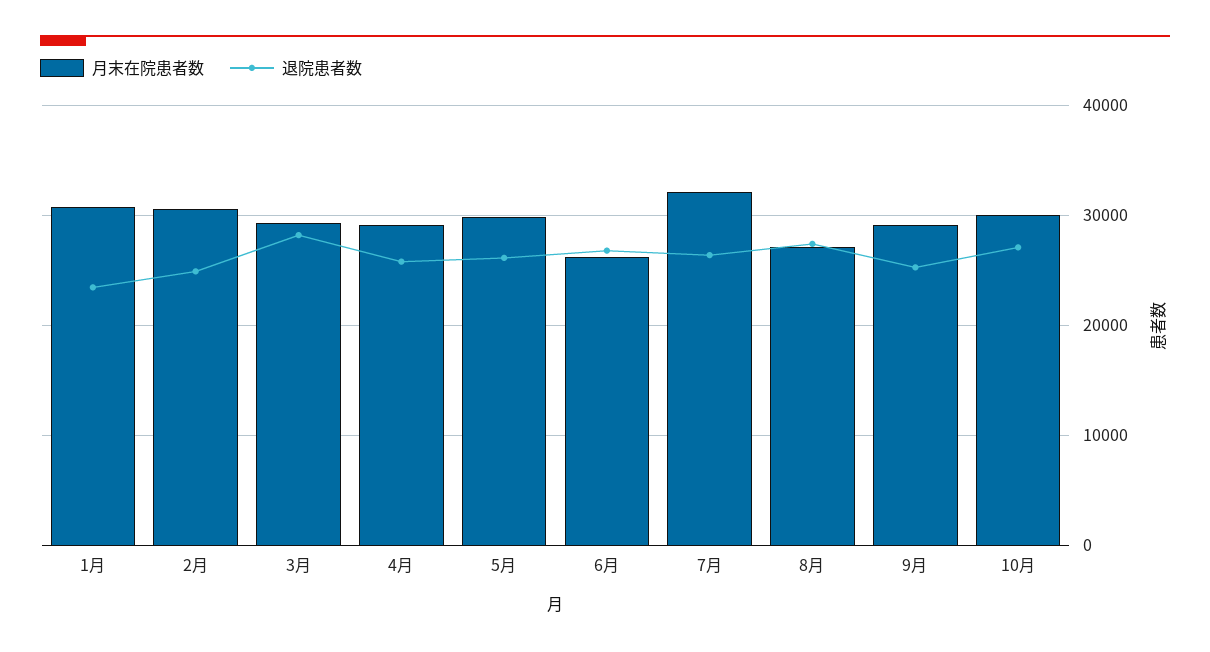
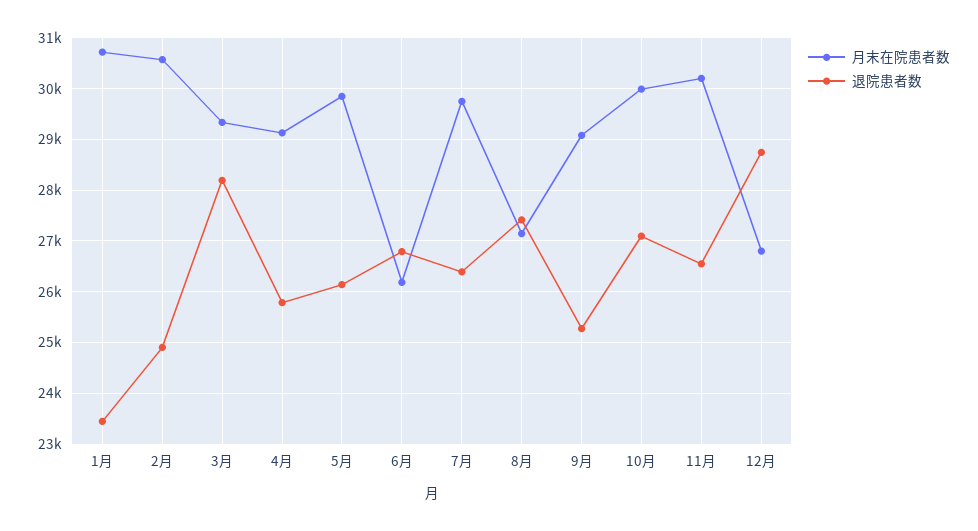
月末在院患者数, 7月: 32000 -> 29800
月末在院患者数, 11月: none -> 30200
退院患者数, 11月: none -> 26600
月末在院患者数, 12月: none -> 26800
退院患者数, 12月: none -> 28800

